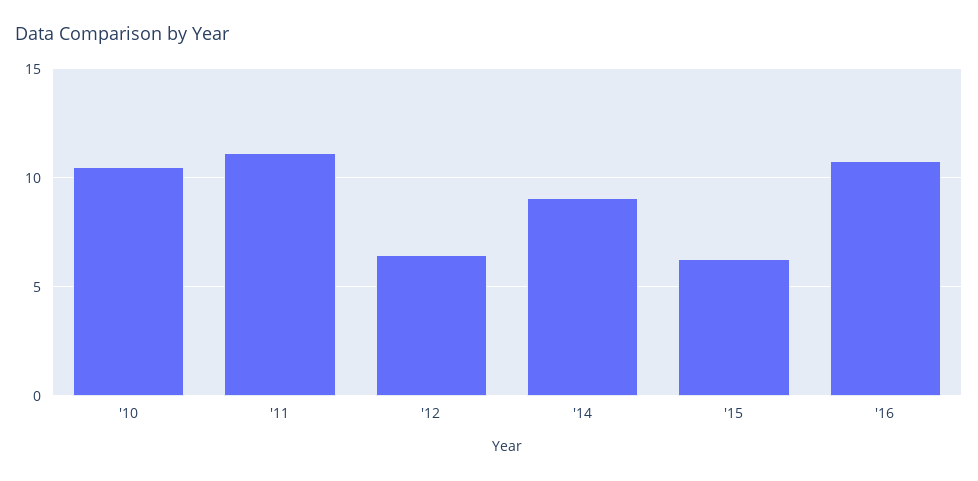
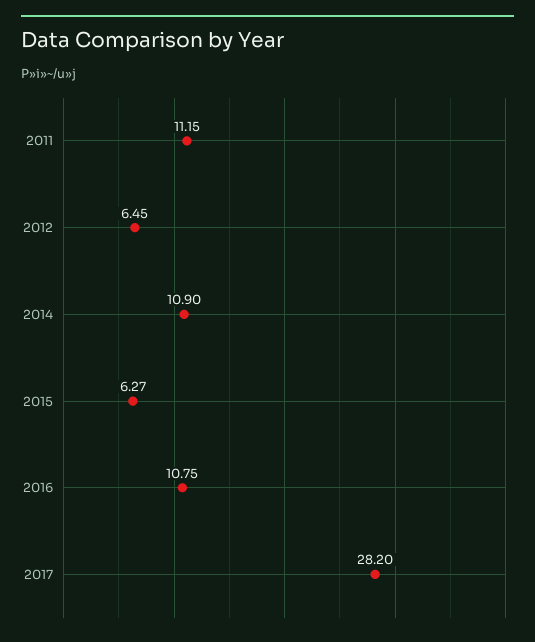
'10: 10.5 -> none
'14: 9 -> 10.9
2017: none -> 28.2

